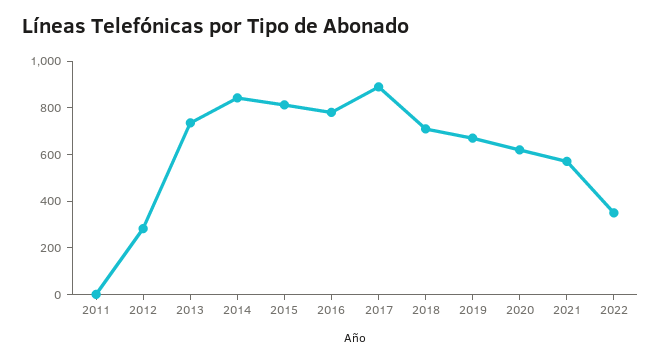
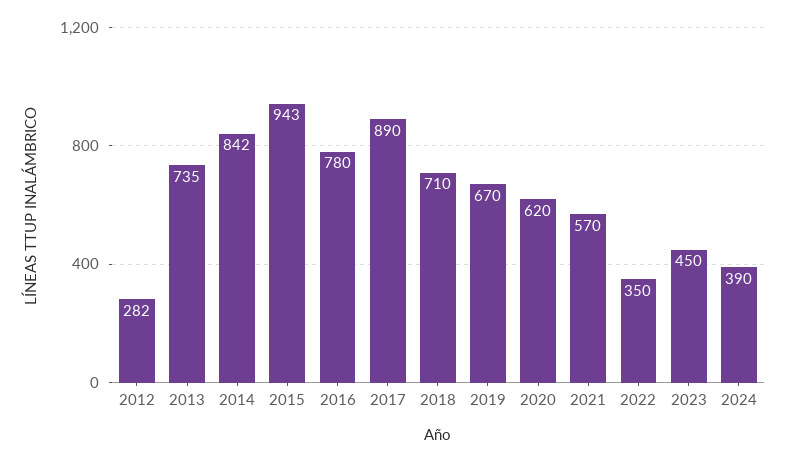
2011: 0 -> none
2015: 800 -> 943
2023: none -> 450
2024: none -> 390

